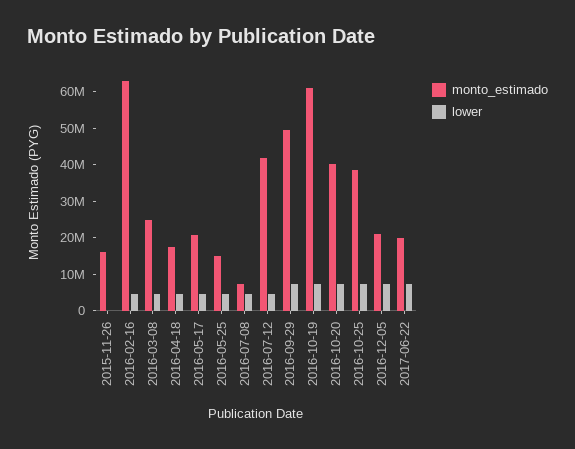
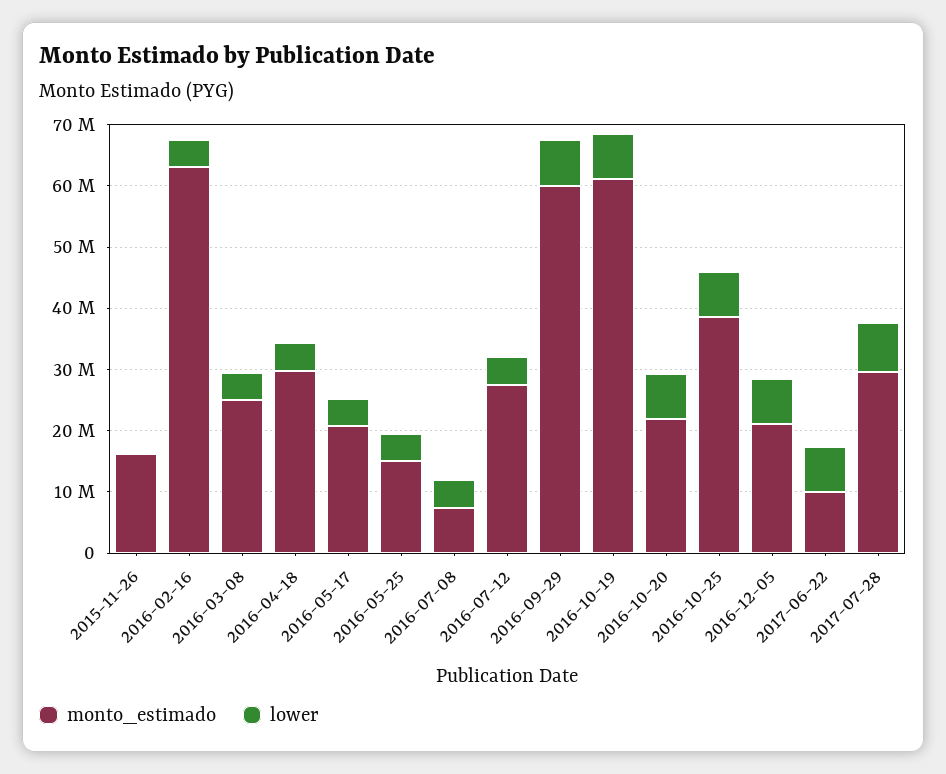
monto_estimado, 2016-04-18: 17500000 -> 30000000
monto_estimado, 2016-07-12: 42500000 -> 28000000
monto_estimado, 2016-09-29: 50000000 -> 60000000
monto_estimado, 2016-10-20: 40000000 -> 22000000
monto_estimado, 2017-06-22: 20000000 -> 10000000
monto_estimado, 2017-07-28: none -> 30000000
lower, 2017-07-28: none -> 8000000

